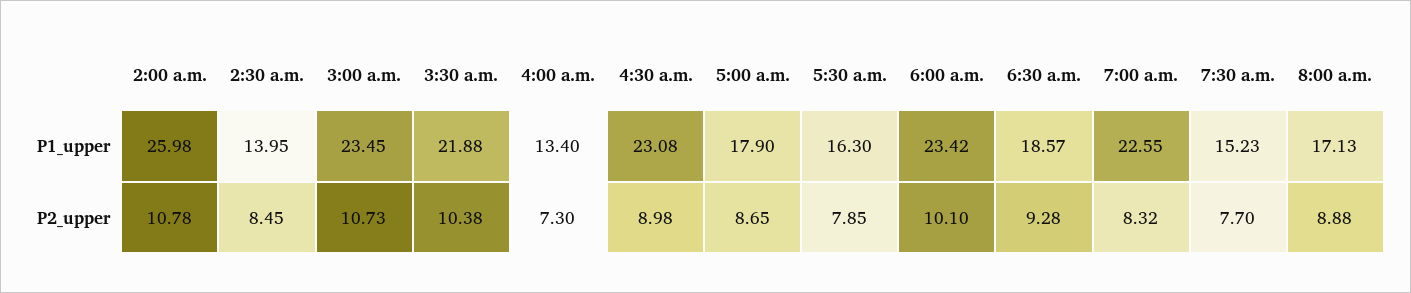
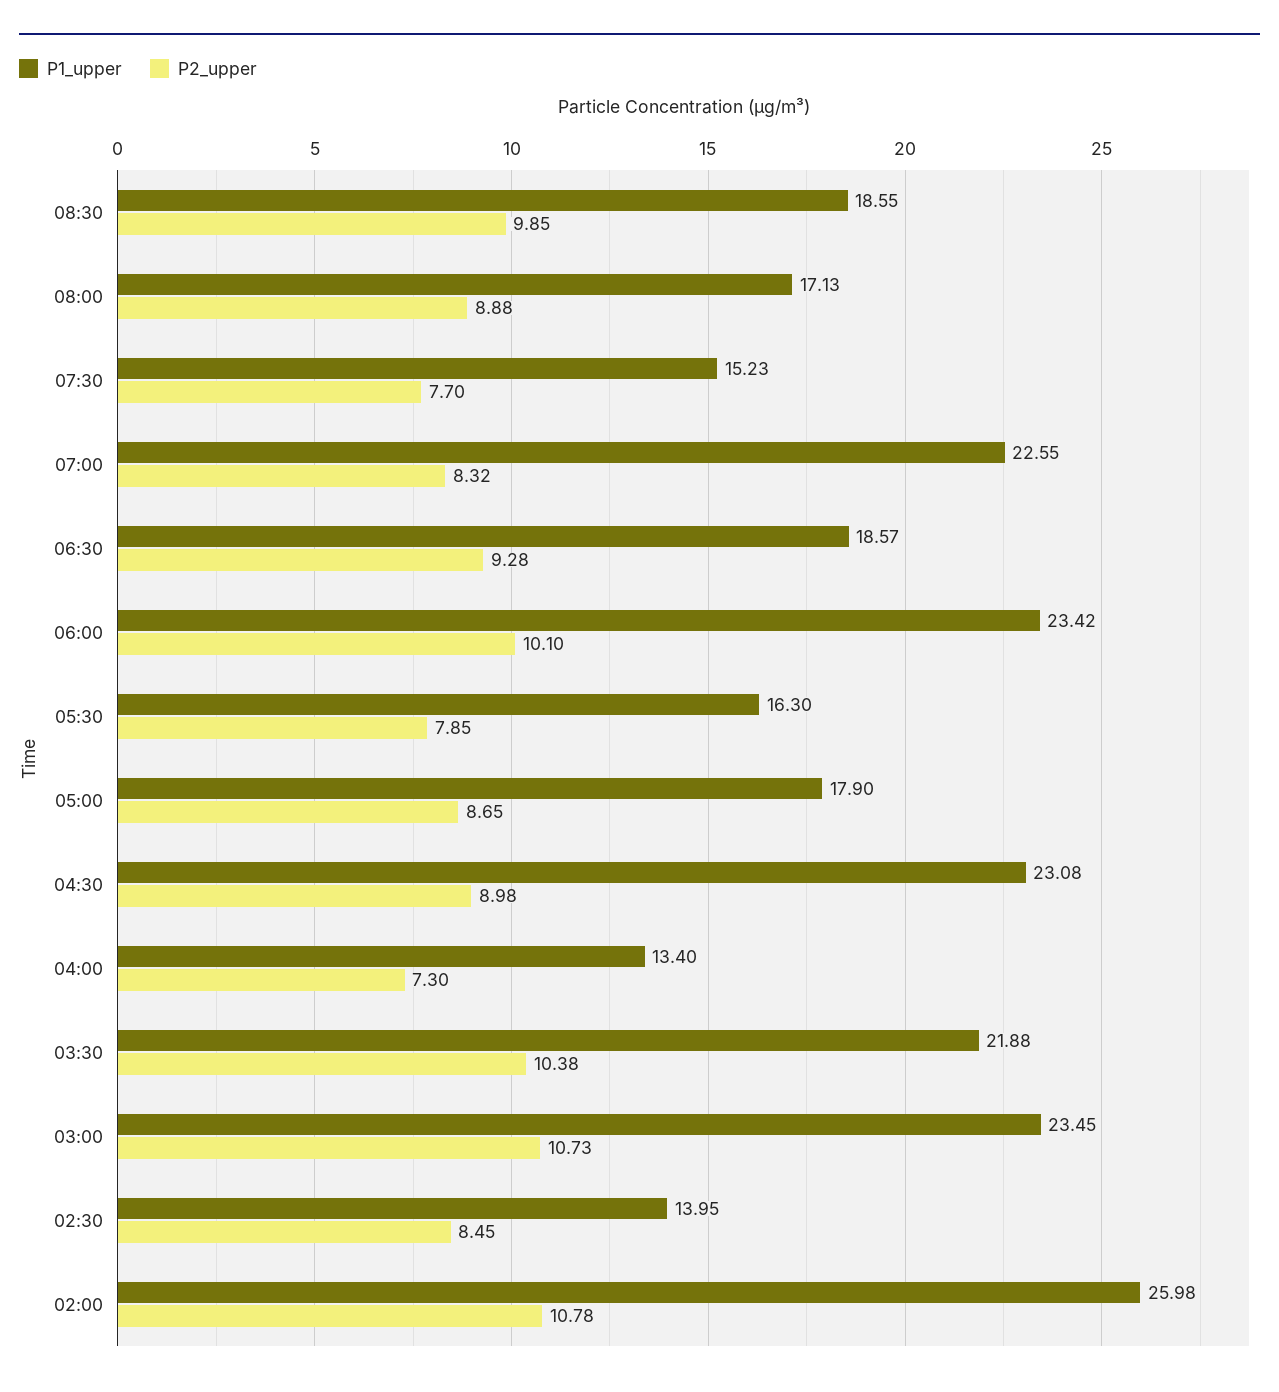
P1_upper, 08:30: none -> 18.55
P2_upper, 08:30: none -> 9.85

